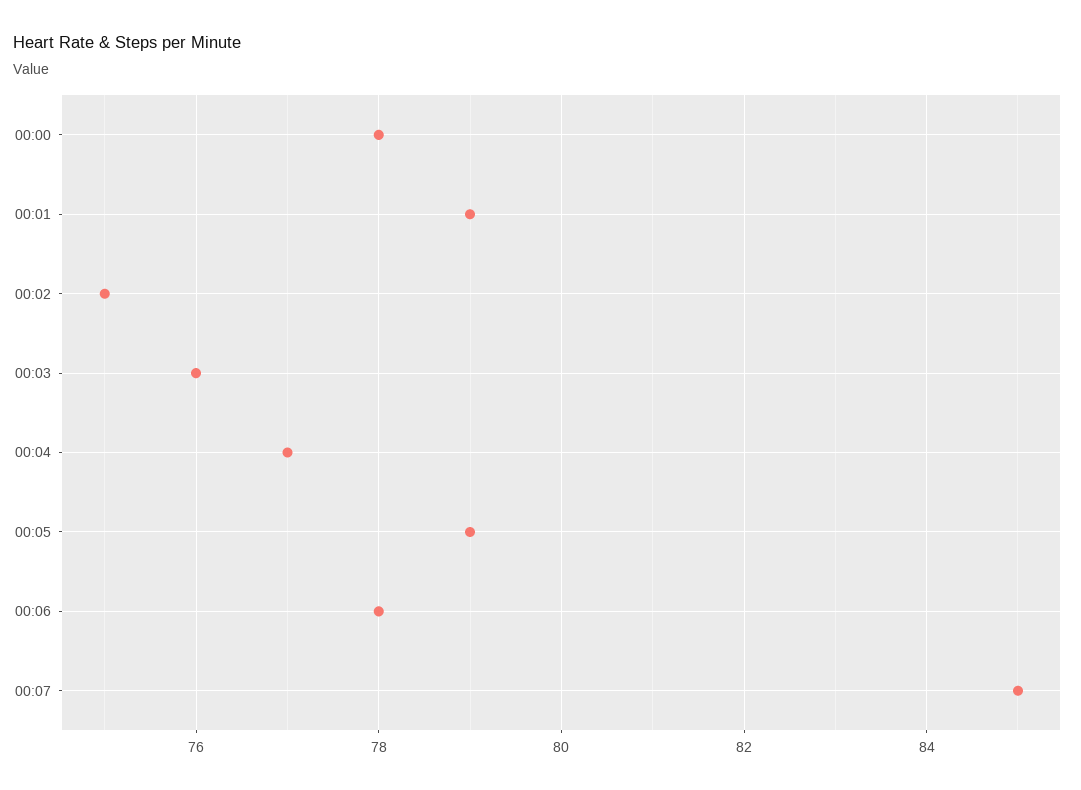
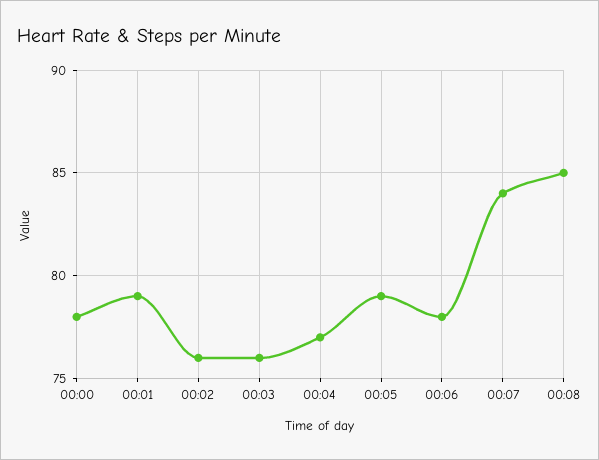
00:02: 75 -> 76
00:07: 85 -> 84
00:08: none -> 85

